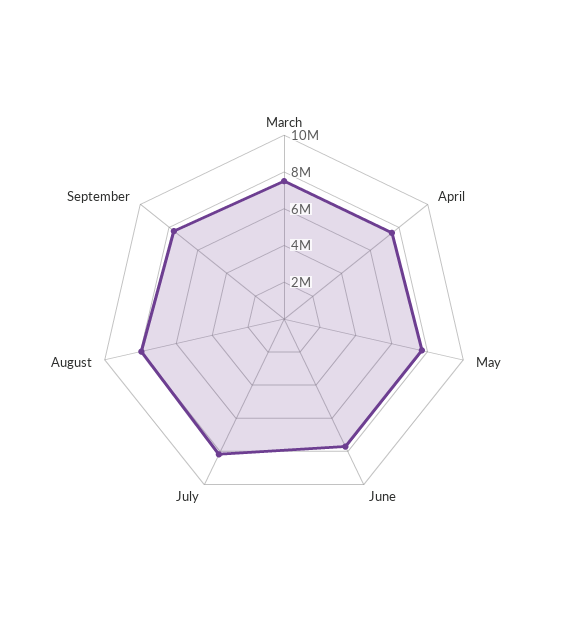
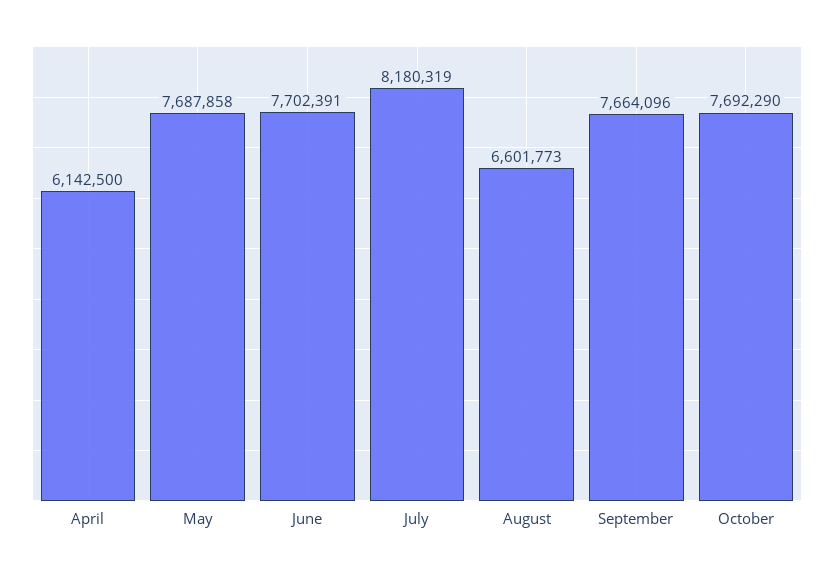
March: 7500000 -> none
April: 7500000 -> 6142500
August: 8000000 -> 6601773
October: none -> 7692290

